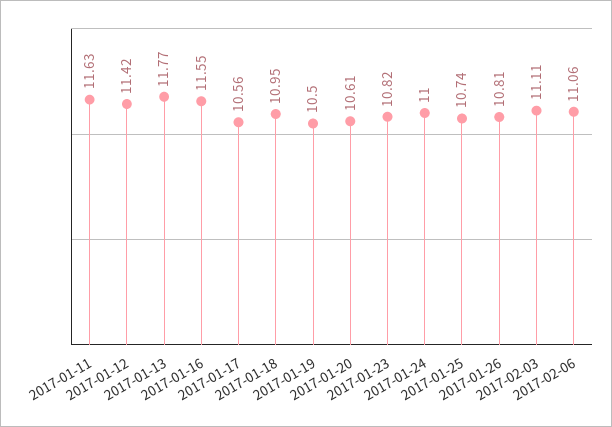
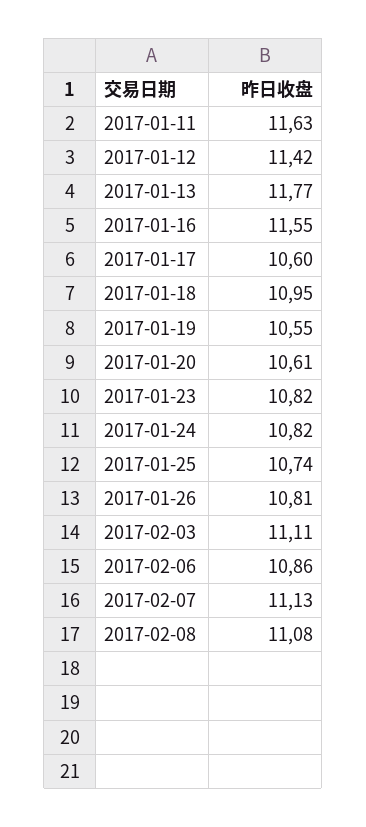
2017-01-17: 10.56 -> 10.6
2017-01-19: 10.5 -> 10.55
2017-01-24: 11 -> 10.82
2017-02-06: 11.06 -> 10.86
2017-02-07: none -> 11.13
2017-02-08: none -> 11.08

